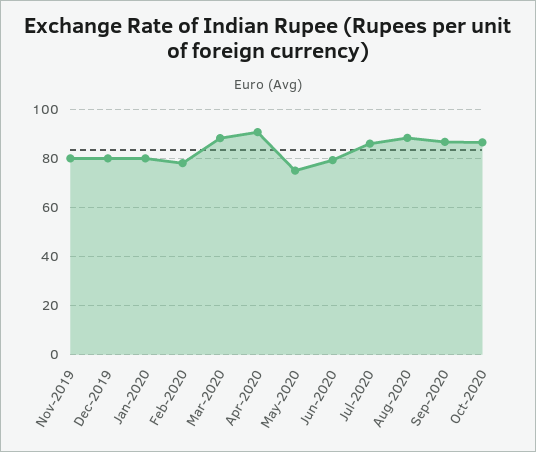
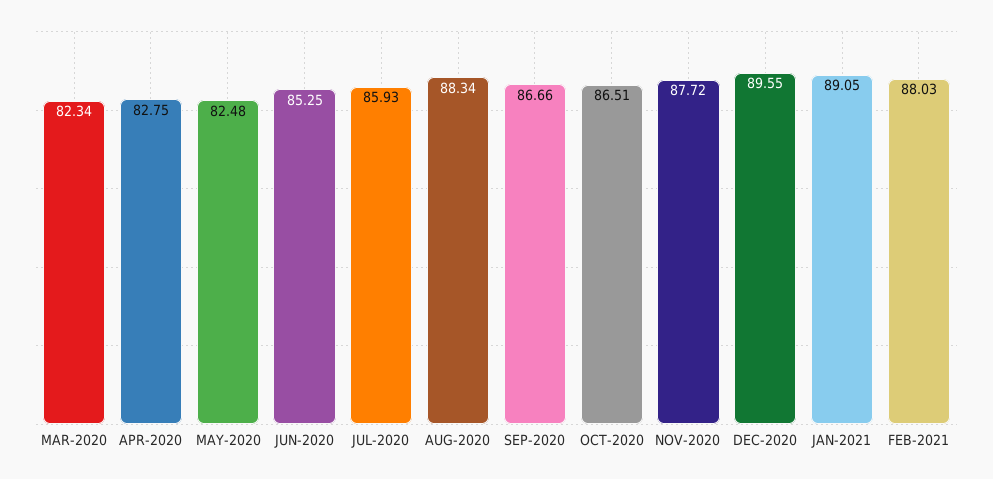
Nov-2019: 80 -> none
Dec-2019: 80 -> none
Jan-2020: 80 -> none
Feb-2020: 77.5 -> none
Mar-2020: 87.5 -> 82.34
Apr-2020: 90 -> 82.75
May-2020: 75 -> 82.48
Jun-2020: 80 -> 85.25
NOV-2020: none -> 87.72
DEC-2020: none -> 89.55
JAN-2021: none -> 89.05
FEB-2021: none -> 88.03

